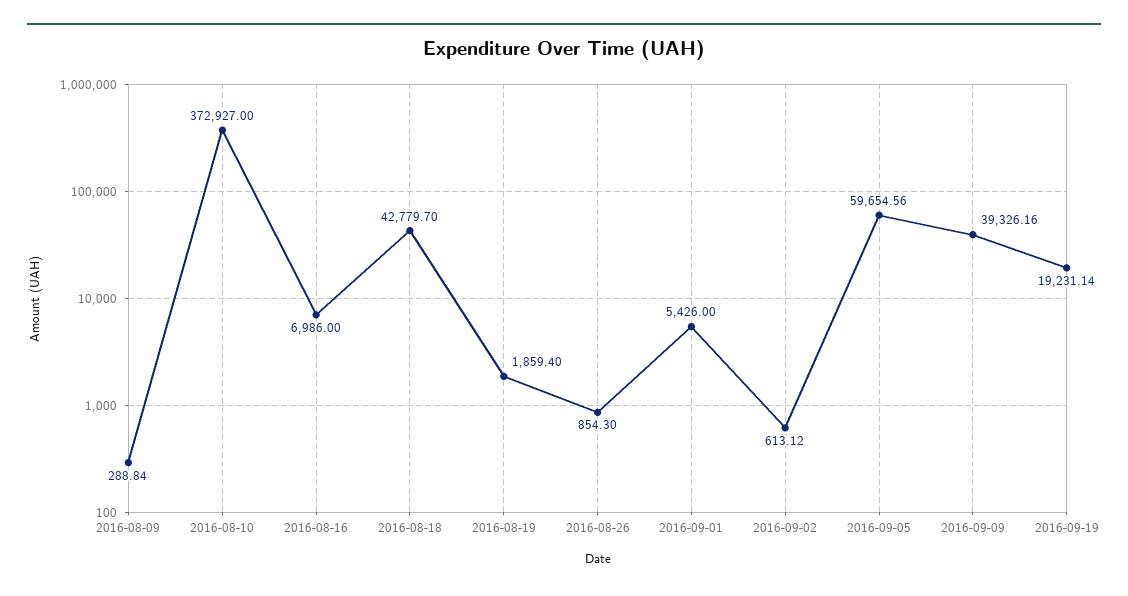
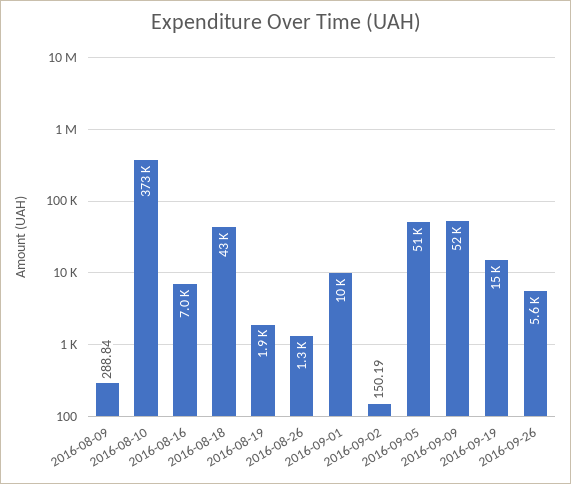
2016-08-26: 854.3 -> 1300
2016-09-01: 5426 -> 10000
2016-09-02: 613.12 -> 150.19
2016-09-05: 59654.56 -> 51000
2016-09-09: 39326.16 -> 52000
2016-09-19: 19231.14 -> 15000
2016-09-26: none -> 5600

